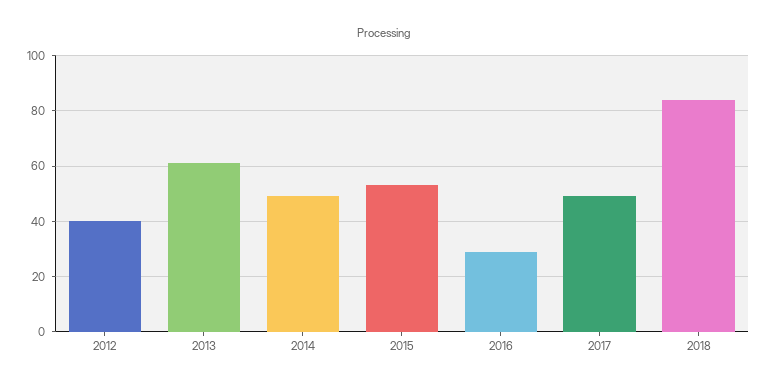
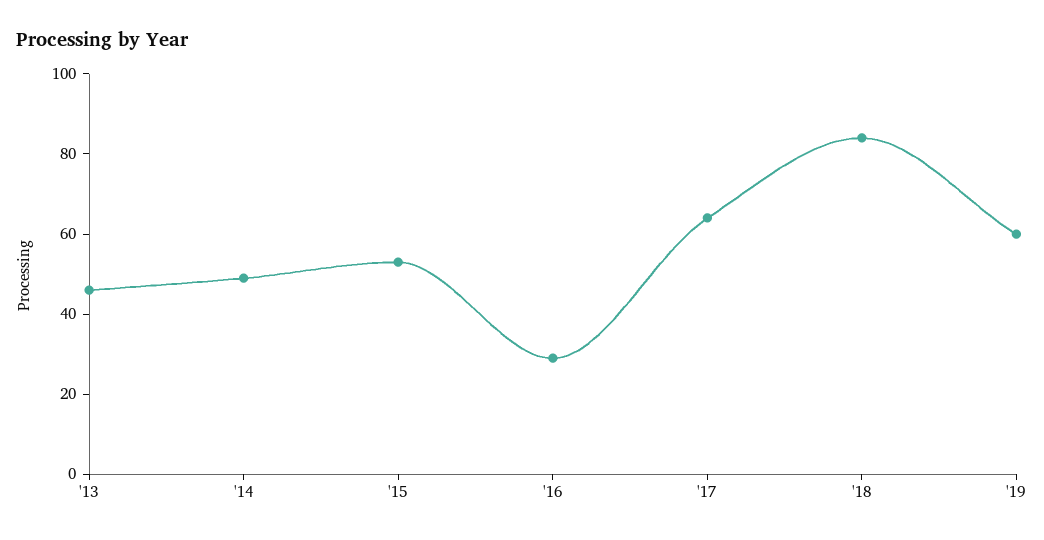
2012: 40 -> none
2013: 60 -> 45
2017: 50 -> 65
'19: none -> 60

